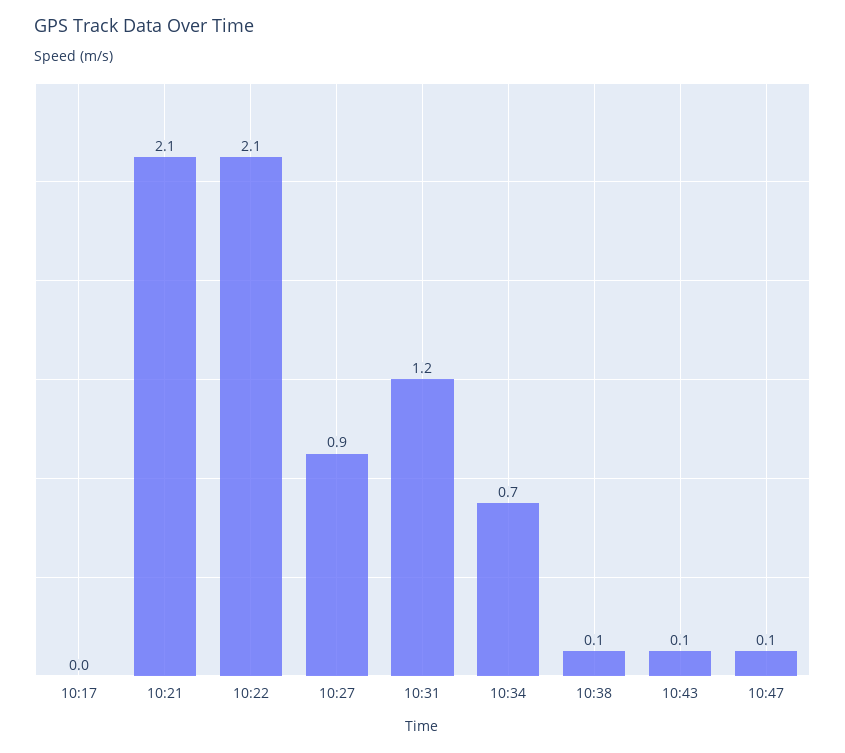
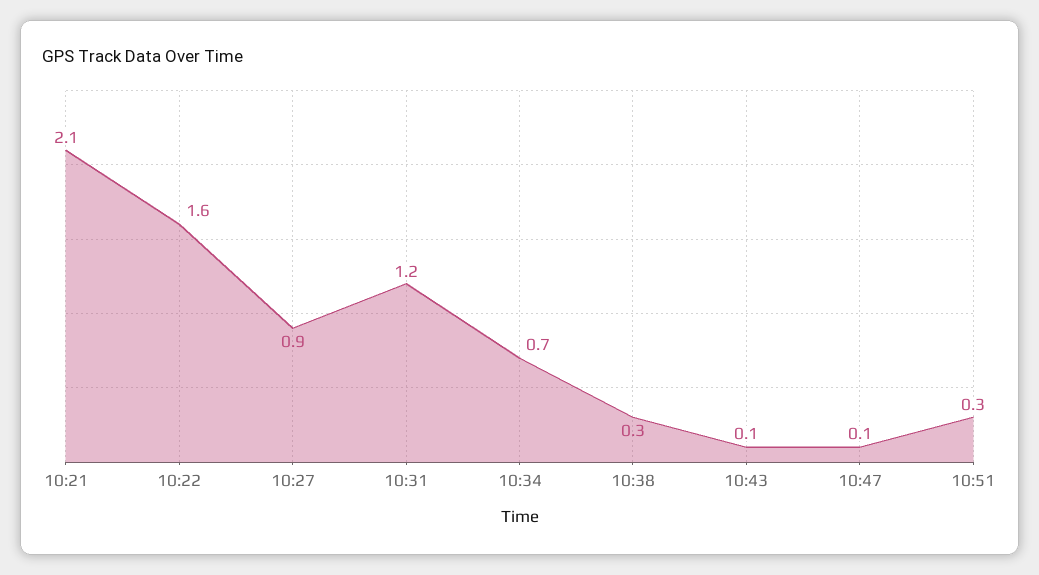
10:17: 0 -> none
10:22: 2.1 -> 1.6
10:38: 0.1 -> 0.3
10:51: none -> 0.3

